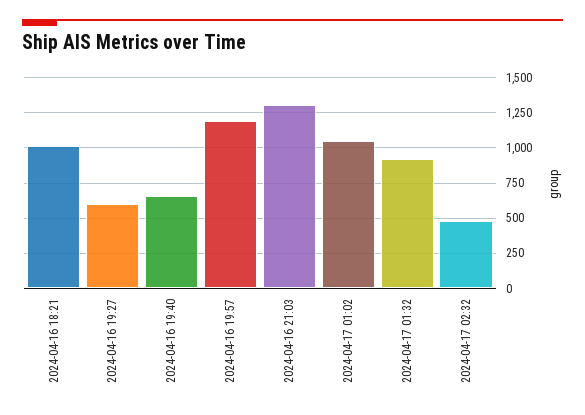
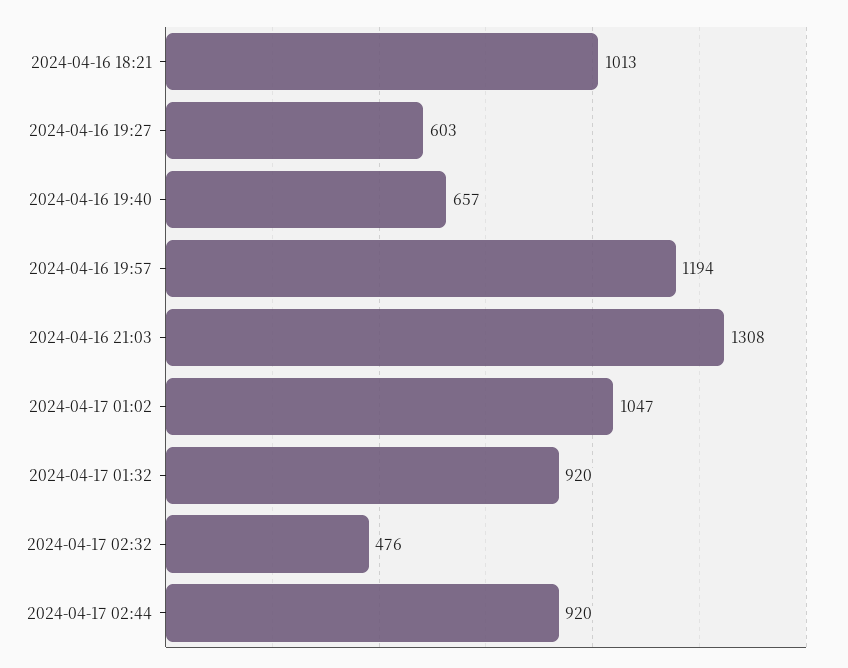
2024-04-17 02:44: none -> 920

